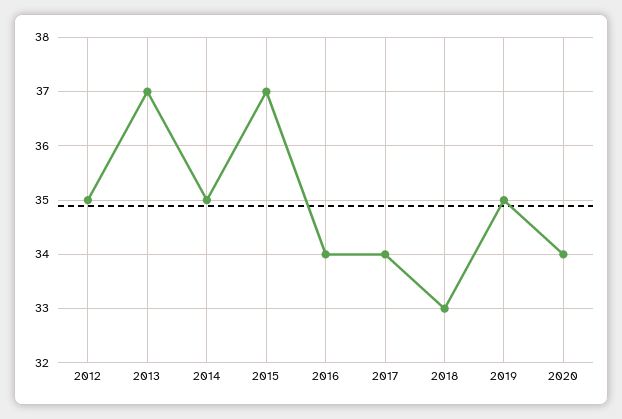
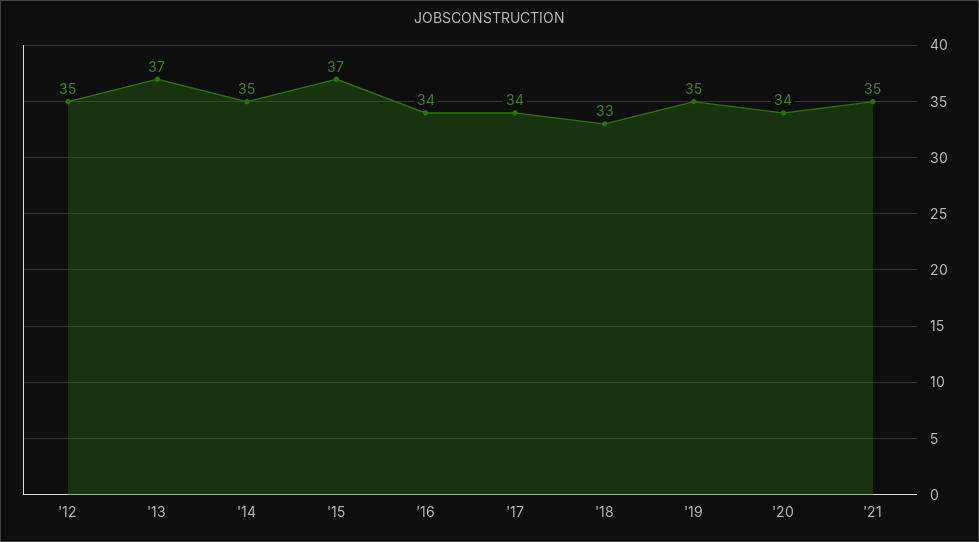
'21: none -> 35

